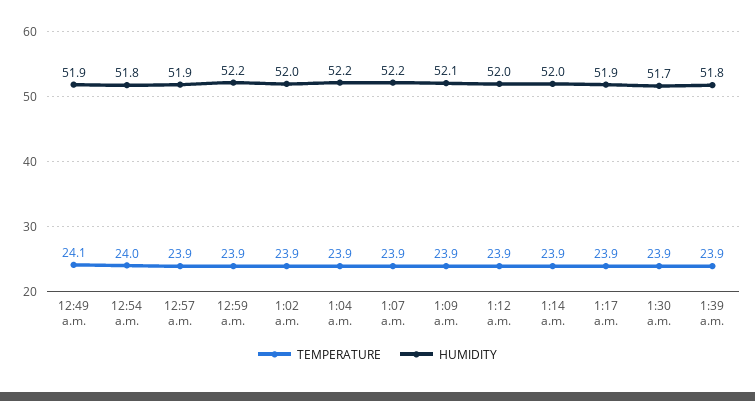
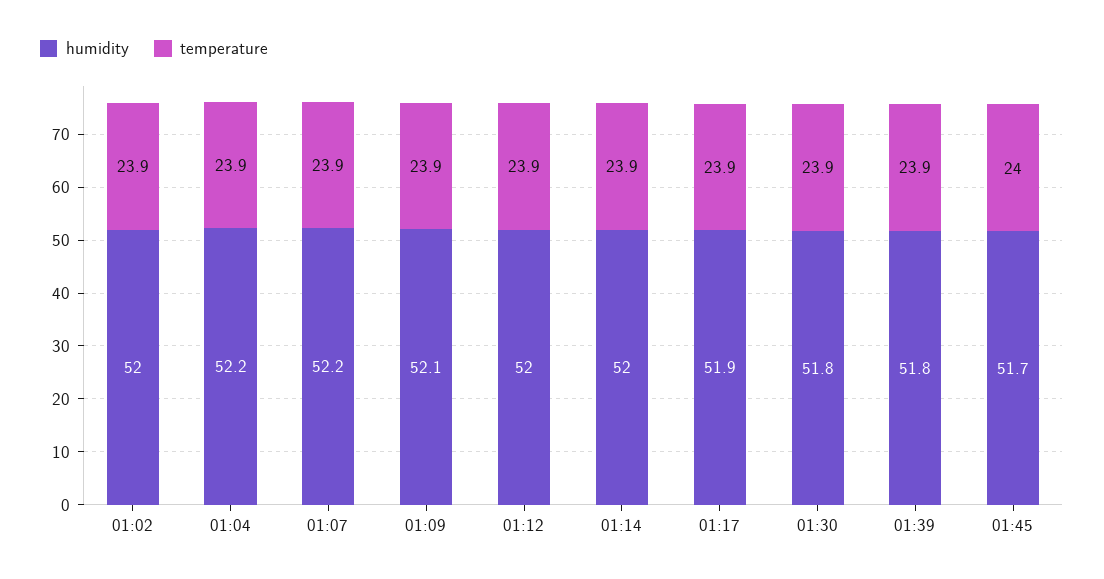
TEMPERATURE, 12:49 a.m.: 24.1 -> none
HUMIDITY, 12:49 a.m.: 51.9 -> none
TEMPERATURE, 12:54 a.m.: 24 -> none
HUMIDITY, 12:54 a.m.: 51.8 -> none
TEMPERATURE, 12:57 a.m.: 23.9 -> none
HUMIDITY, 12:57 a.m.: 51.9 -> none
TEMPERATURE, 12:59 a.m.: 23.9 -> none
HUMIDITY, 12:59 a.m.: 52.2 -> none
HUMIDITY, 1:30 a.m.: 51.7 -> 51.8
HUMIDITY, 01:45: none -> 51.7
TEMPERATURE, 01:45: none -> 24

